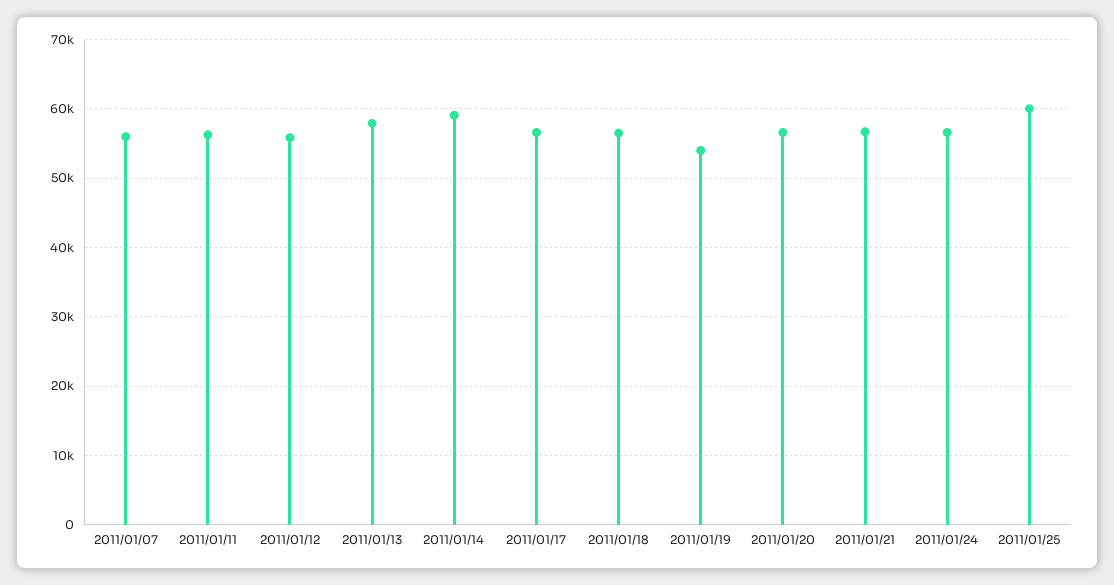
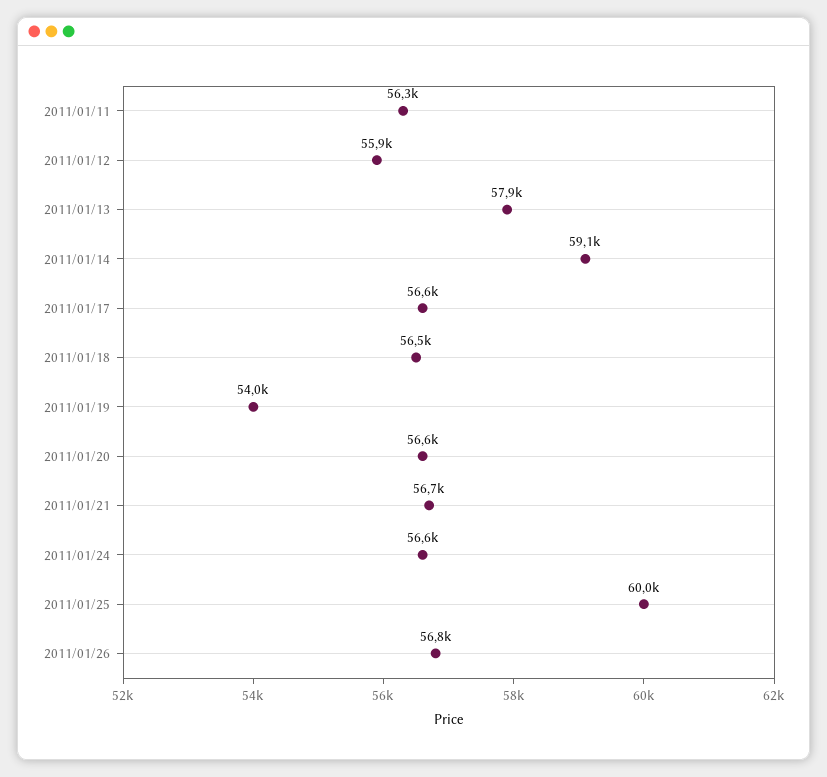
2011/01/07: 56000 -> none
2011/01/26: none -> 56800

